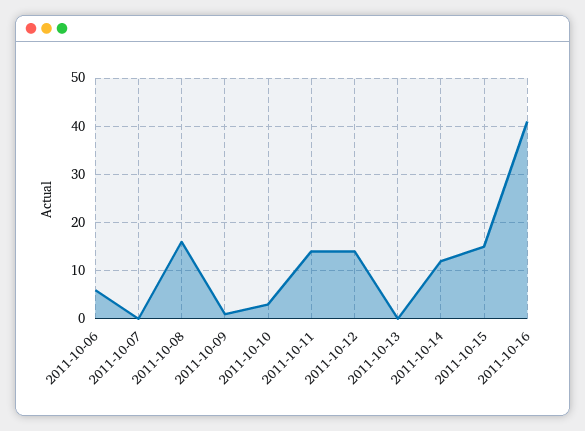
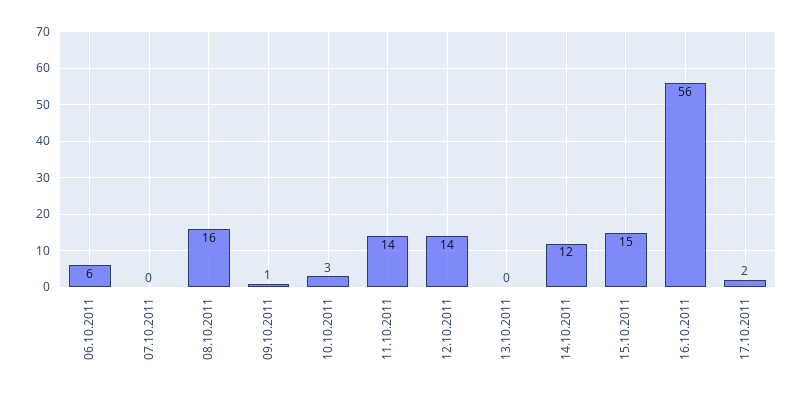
2011-10-16: 40 -> 56
17.10.2011: none -> 2

